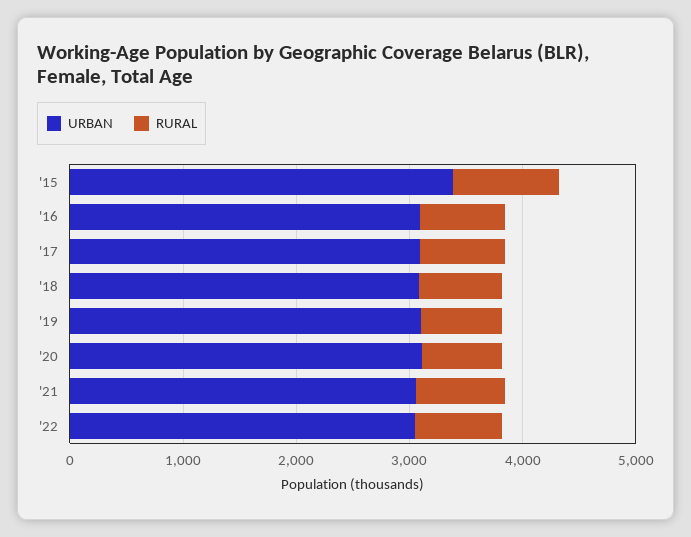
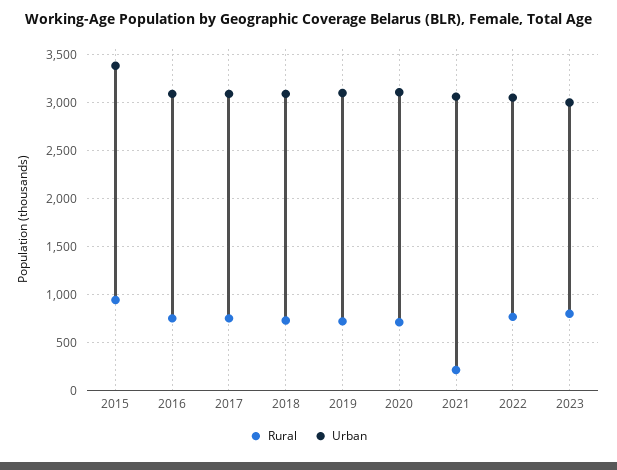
RURAL, '21: 800 -> 200
RURAL, 2023: none -> 800
URBAN, 2023: none -> 3000

